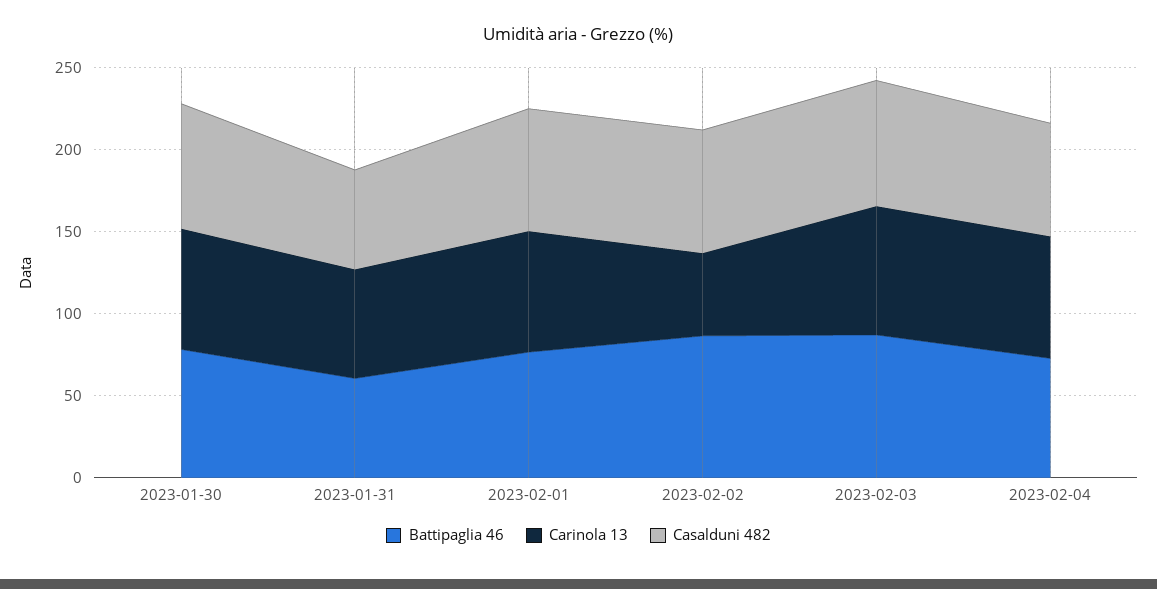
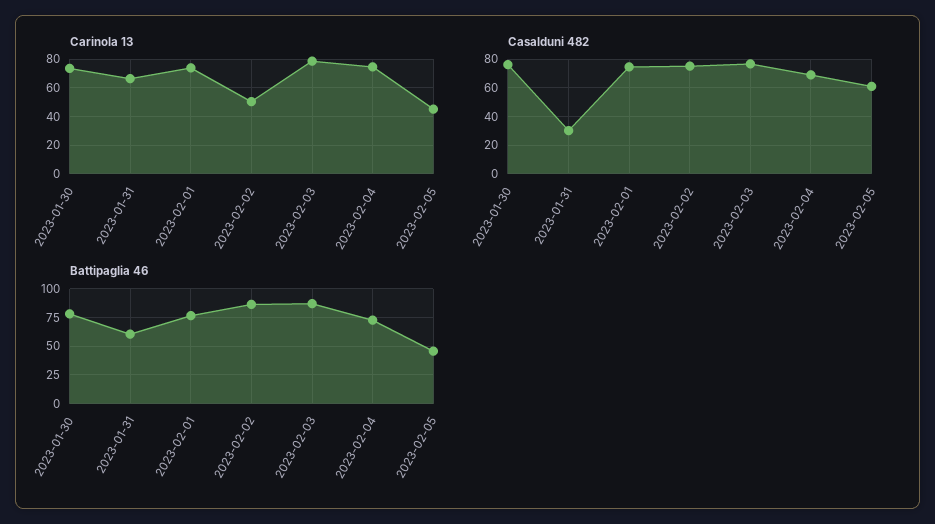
Casalduni 482, 2023-01-31: 60 -> 30
Carinola 13, 2023-02-05: none -> 45
Casalduni 482, 2023-02-05: none -> 60
Battipaglia 46, 2023-02-05: none -> 50

